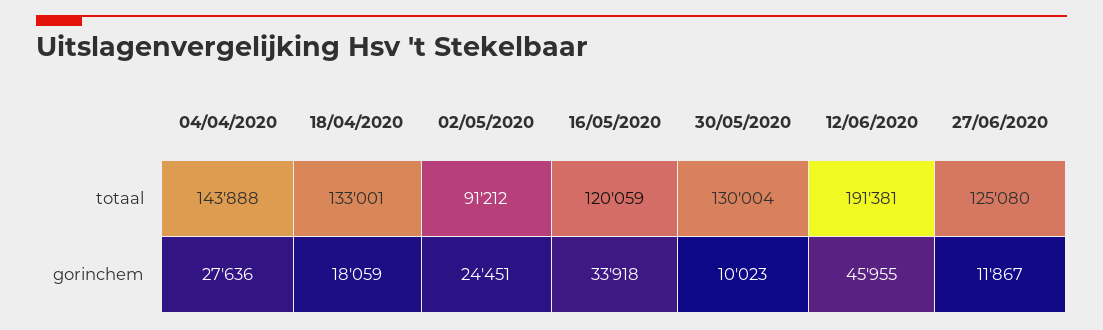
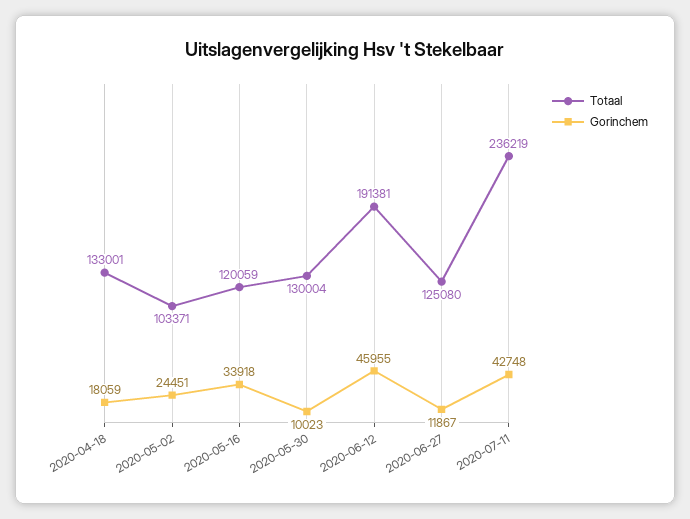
totaal, 04/04/2020: 143888 -> none
totaal, 02/05/2020: 91212 -> 103371
gorinchem, 04/04/2020: 27636 -> none
totaal, 2020-07-11: none -> 236219
gorinchem, 2020-07-11: none -> 42748

